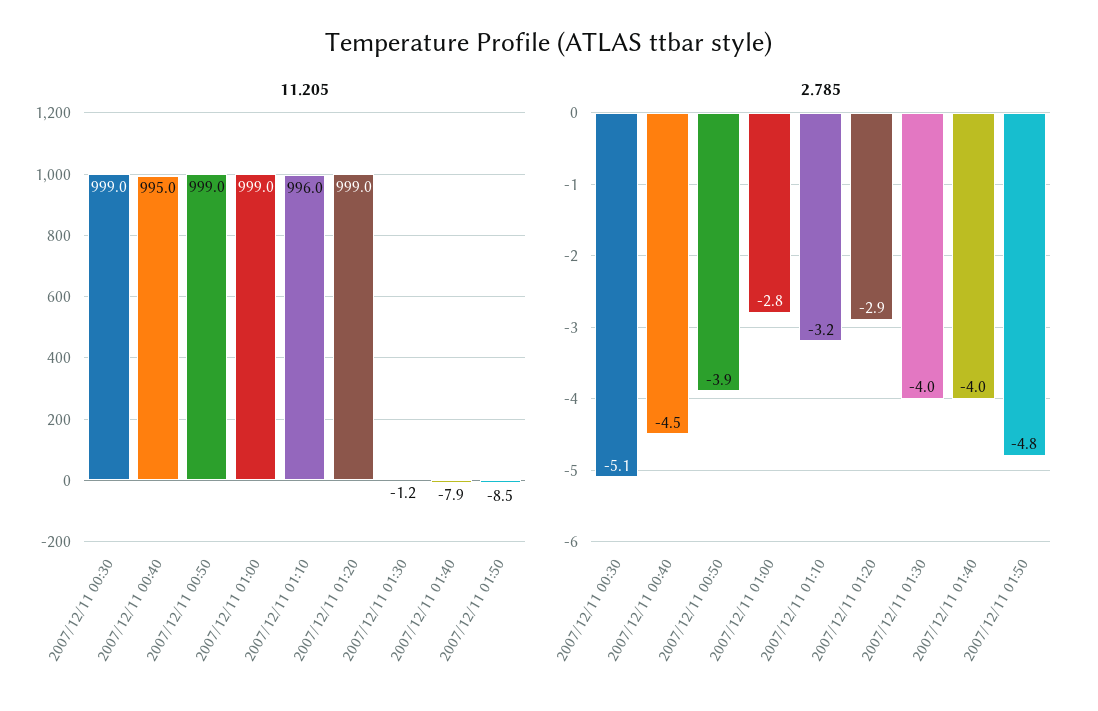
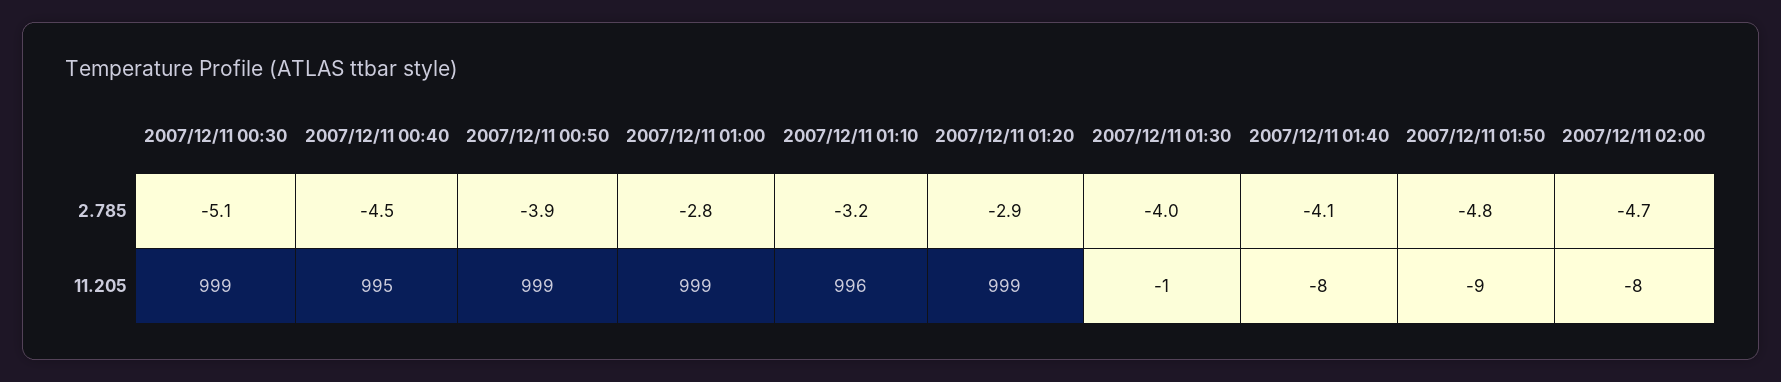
2.785, 2007/12/11 01:40: -4 -> -4.1
2.785, 2007/12/11 02:00: none -> -4.7
11.205, 2007/12/11 02:00: none -> -8

